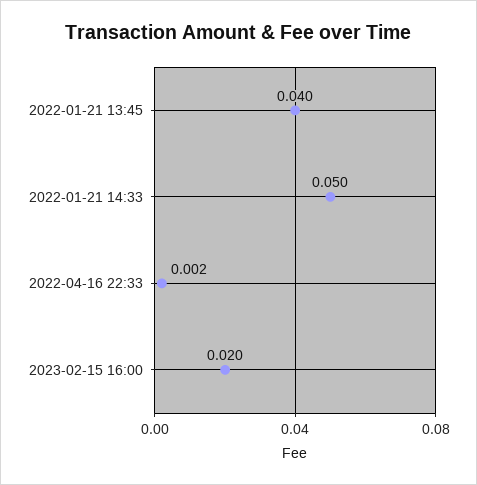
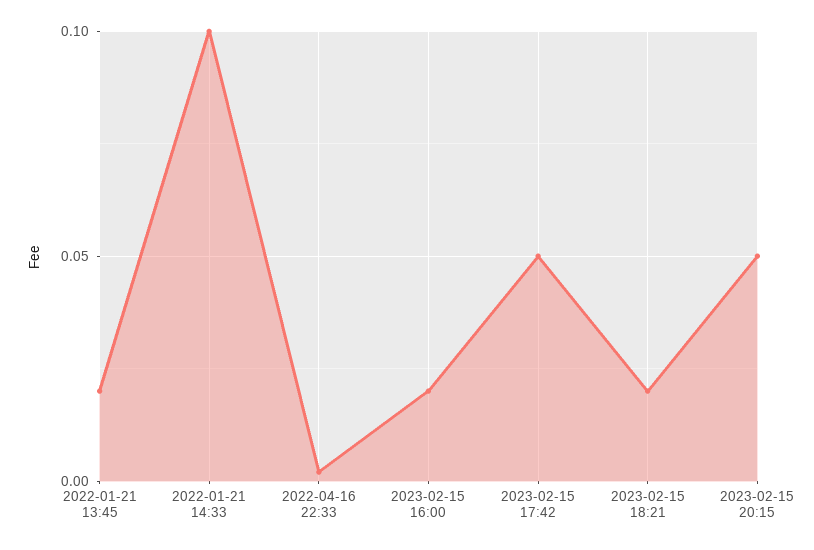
2022-01-21 13:45: 0.04 -> 0.02
2022-01-21 14:33: 0.05 -> 0.1
2023-02-15 17:42: none -> 0.05
2023-02-15 18:21: none -> 0.02
2023-02-15 20:15: none -> 0.05

